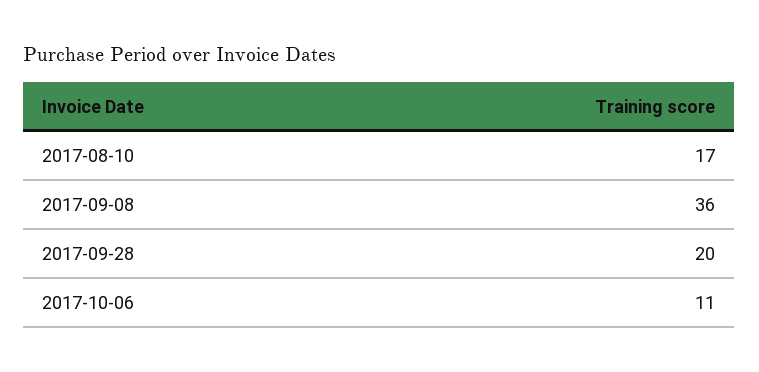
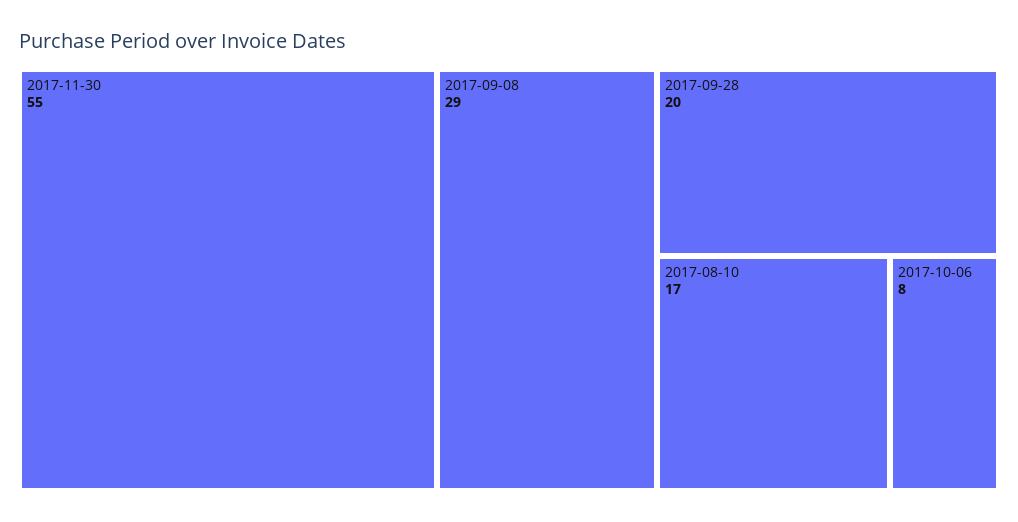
2017-09-08: 36 -> 29
2017-10-06: 11 -> 8
2017-11-30: none -> 55

